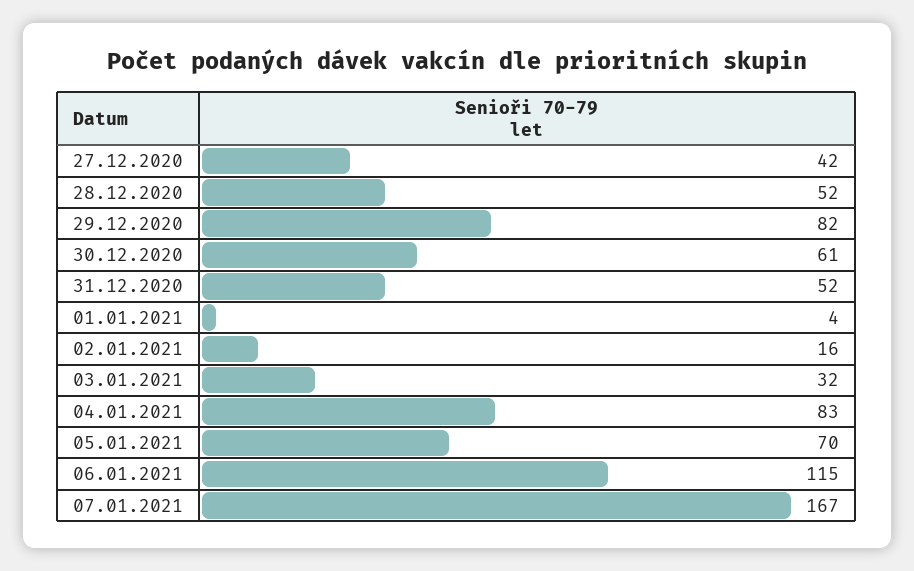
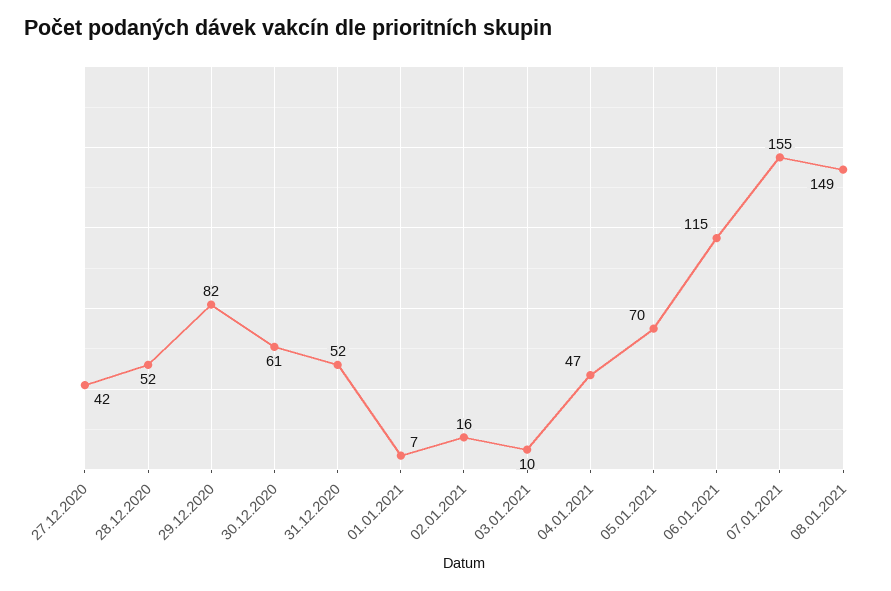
01.01.2021: 4 -> 7
03.01.2021: 32 -> 10
04.01.2021: 83 -> 47
07.01.2021: 167 -> 155
08.01.2021: none -> 149

